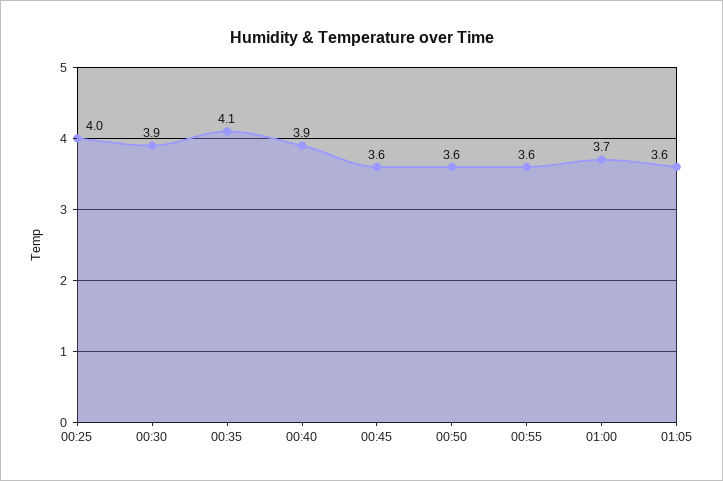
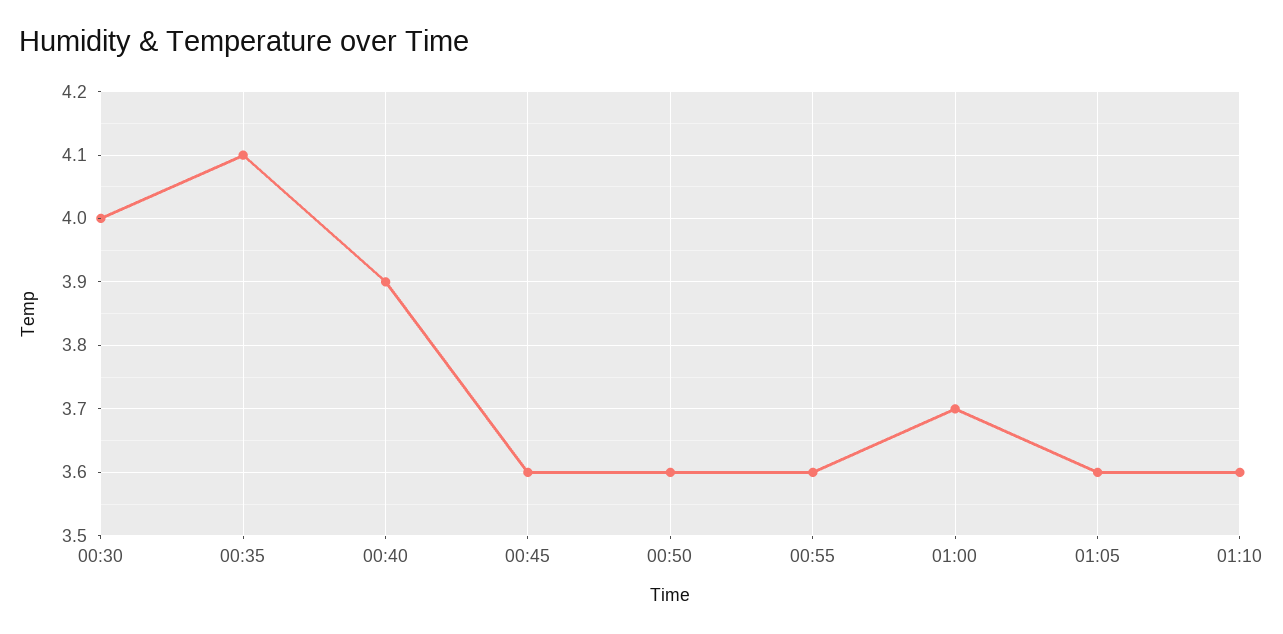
00:25: 4 -> none
00:30: 3.9 -> 4
01:10: none -> 3.6

